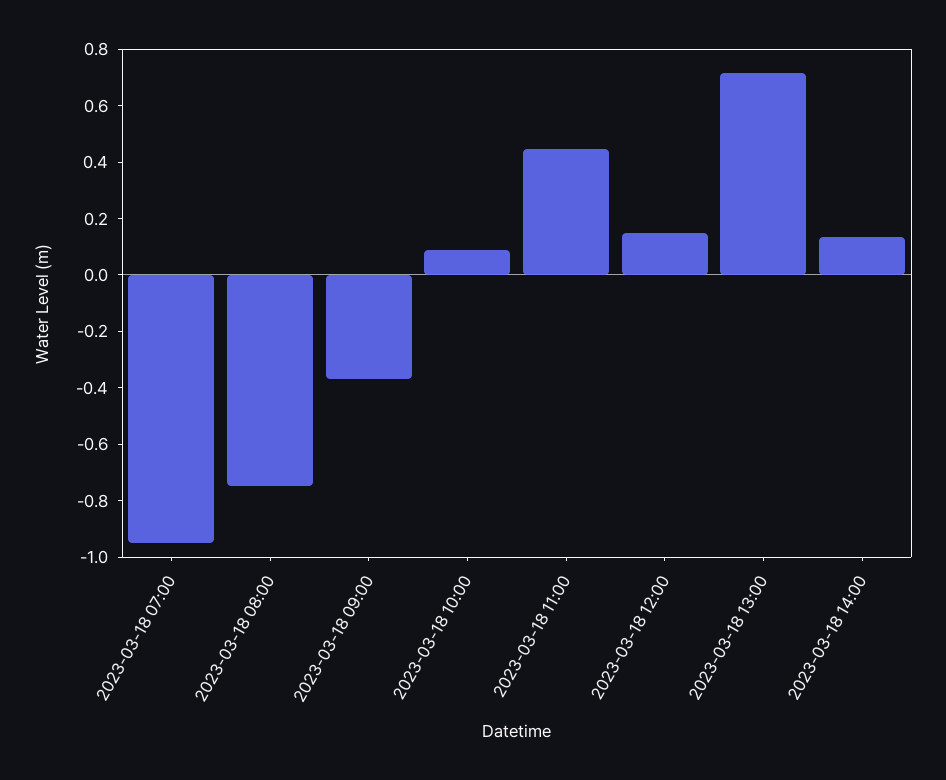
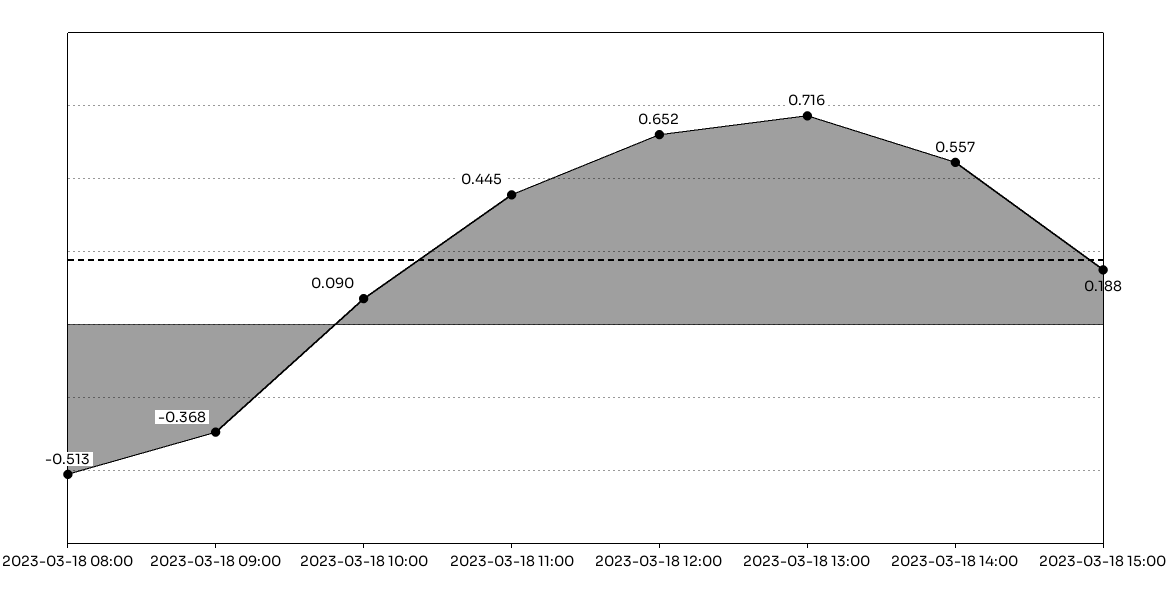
2023-03-18 07:00: -0.95 -> none
2023-03-18 08:00: -0.75 -> -0.513
2023-03-18 12:00: 0.15 -> 0.652
2023-03-18 14:00: 0.15 -> 0.557
2023-03-18 15:00: none -> 0.188

